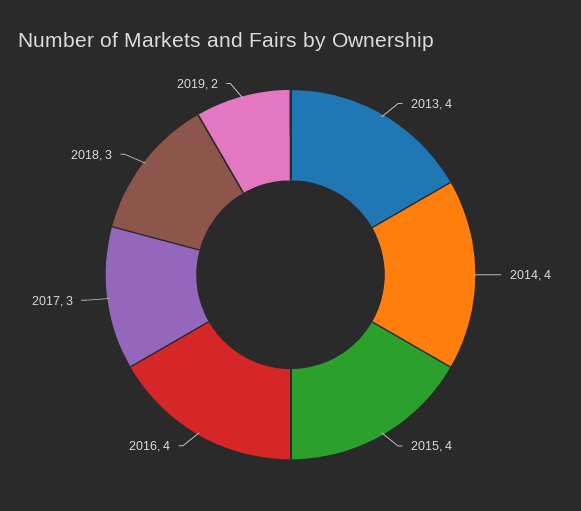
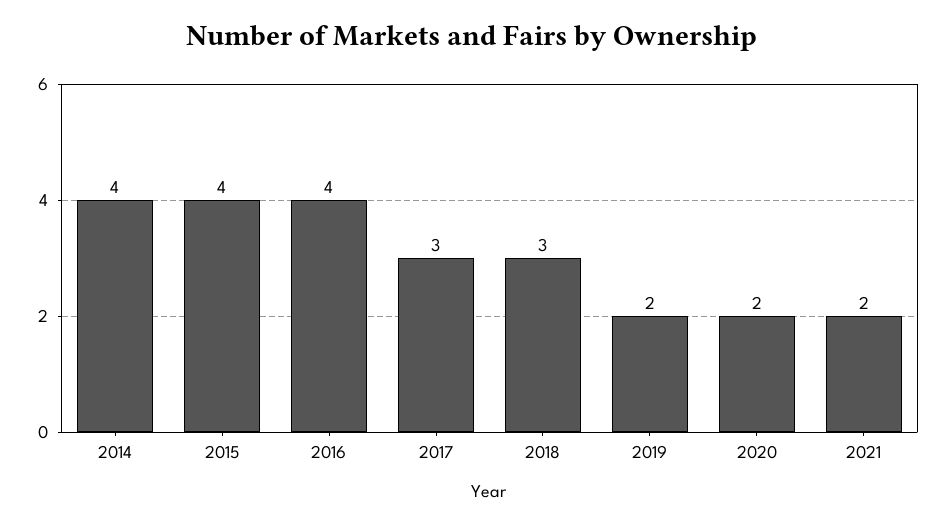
2013: 4 -> none
2020: none -> 2
2021: none -> 2

